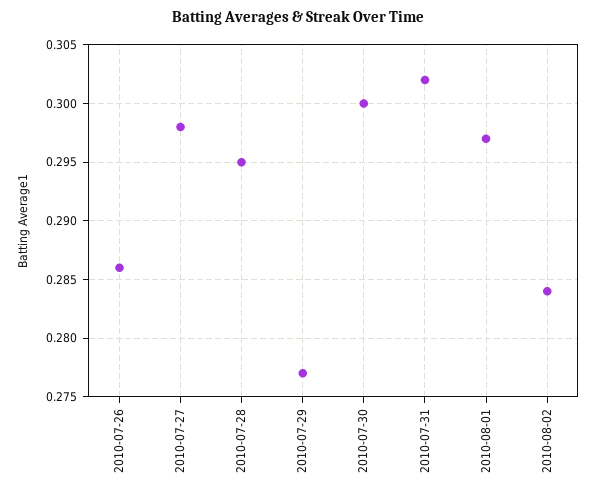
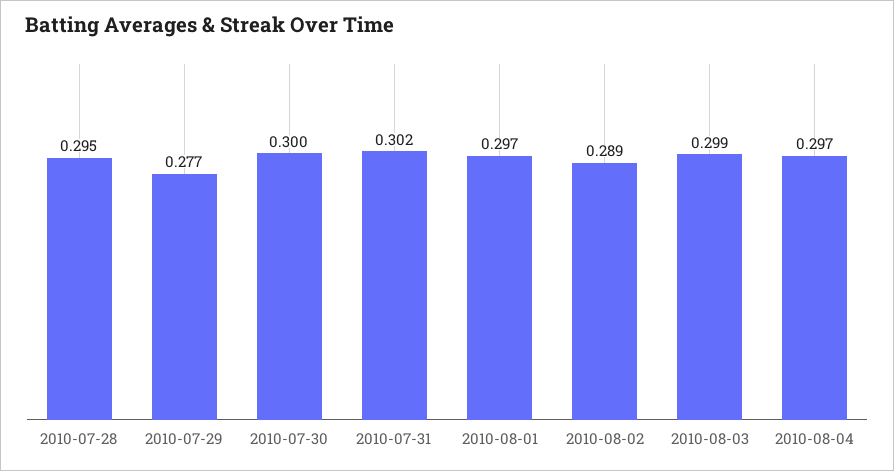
2010-07-26: 0.286 -> none
2010-07-27: 0.298 -> none
2010-08-02: 0.284 -> 0.289
2010-08-03: none -> 0.299
2010-08-04: none -> 0.297

